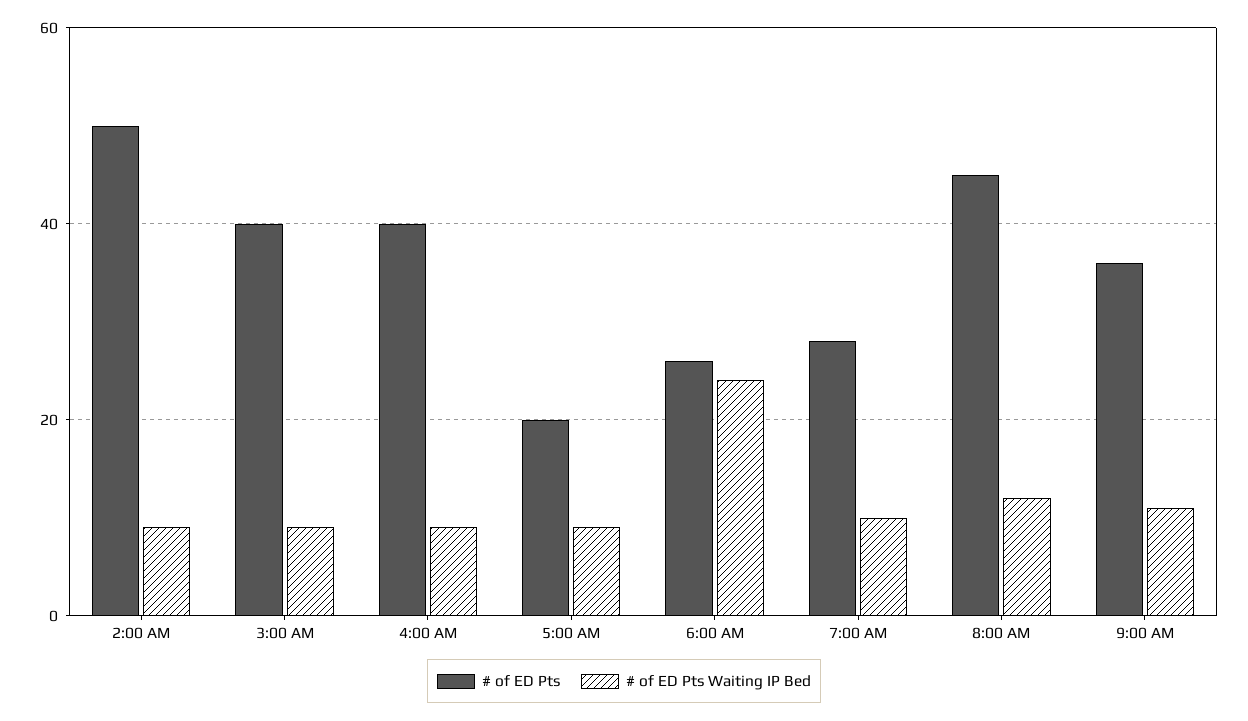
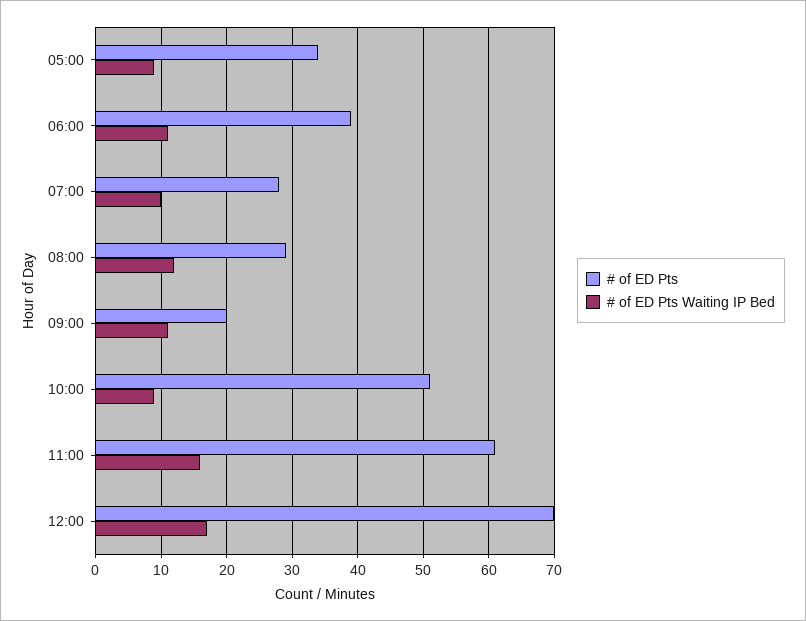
# of ED Pts, 2:00 AM: 50 -> none
# of ED Pts Waiting IP Bed, 2:00 AM: 10 -> none
# of ED Pts, 3:00 AM: 40 -> none
# of ED Pts Waiting IP Bed, 3:00 AM: 10 -> none
# of ED Pts, 4:00 AM: 40 -> none
# of ED Pts Waiting IP Bed, 4:00 AM: 10 -> none
# of ED Pts, 5:00 AM: 20 -> 34
# of ED Pts, 6:00 AM: 25 -> 39
# of ED Pts Waiting IP Bed, 6:00 AM: 25 -> 11
# of ED Pts, 8:00 AM: 45 -> 29
# of ED Pts, 9:00 AM: 35 -> 20
# of ED Pts, 10:00: none -> 51
# of ED Pts Waiting IP Bed, 10:00: none -> 9
# of ED Pts, 11:00: none -> 61
# of ED Pts Waiting IP Bed, 11:00: none -> 16
# of ED Pts, 12:00: none -> 70
# of ED Pts Waiting IP Bed, 12:00: none -> 17

